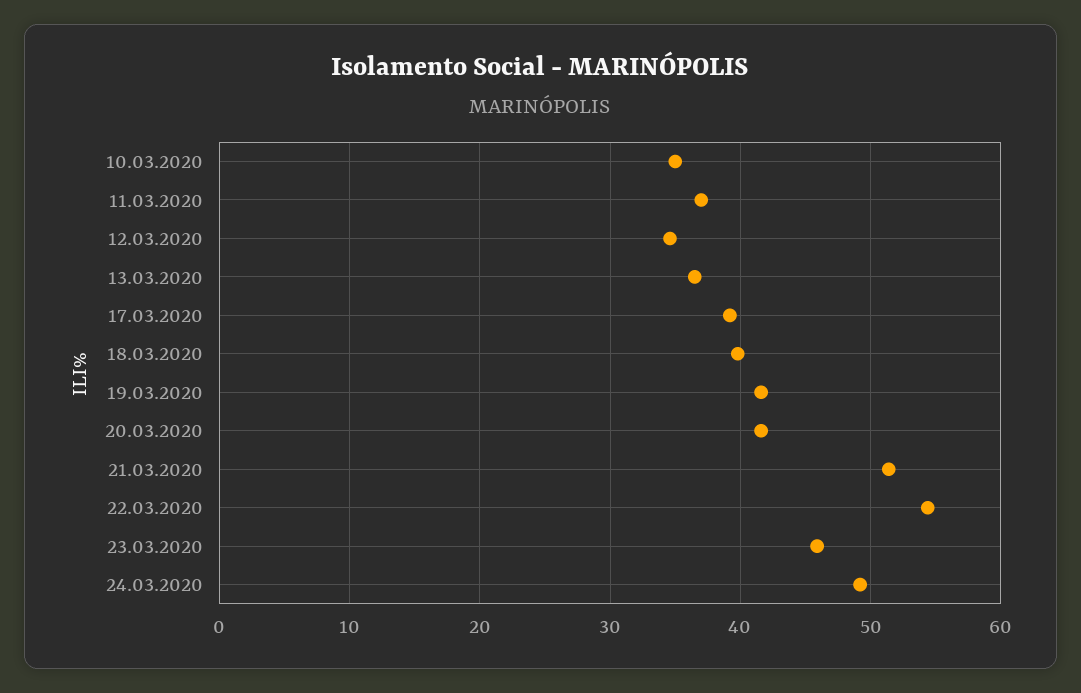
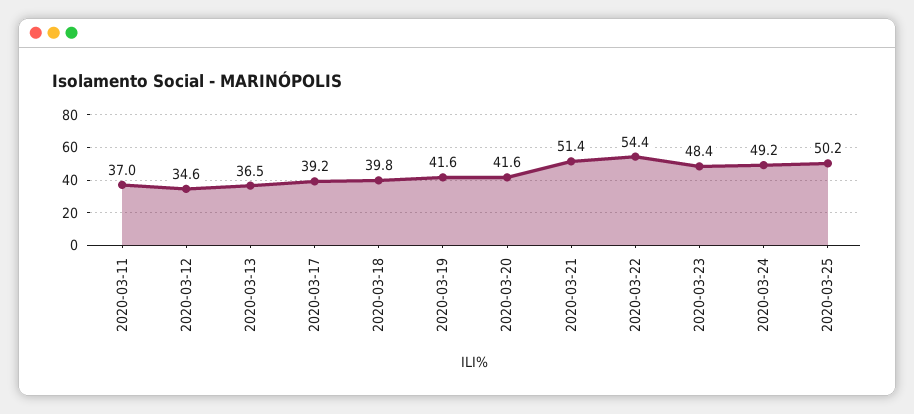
10.03.2020: 35 -> none
23.03.2020: 46 -> 48.4
2020-03-25: none -> 50.2

